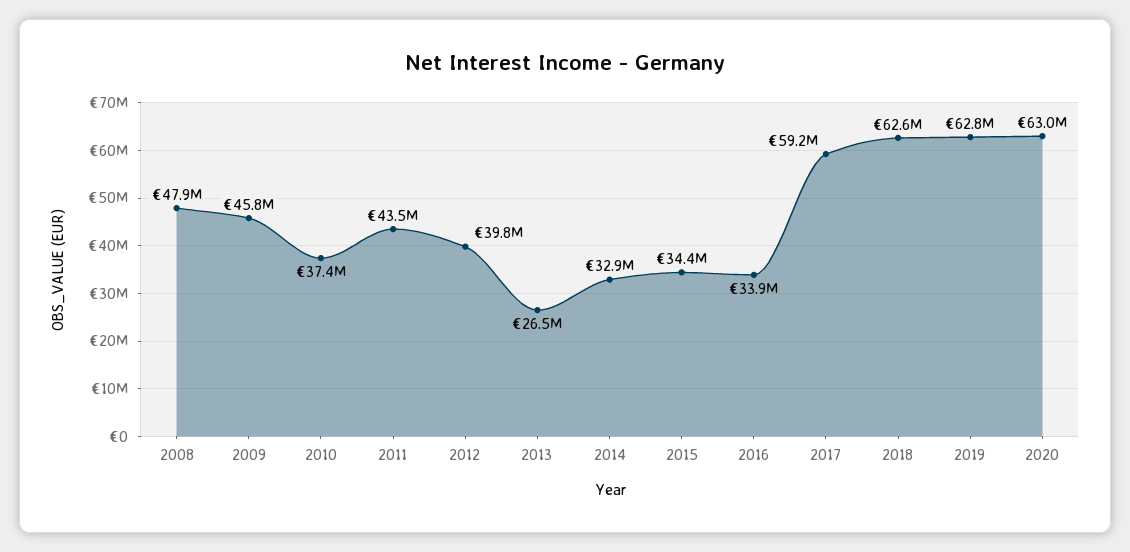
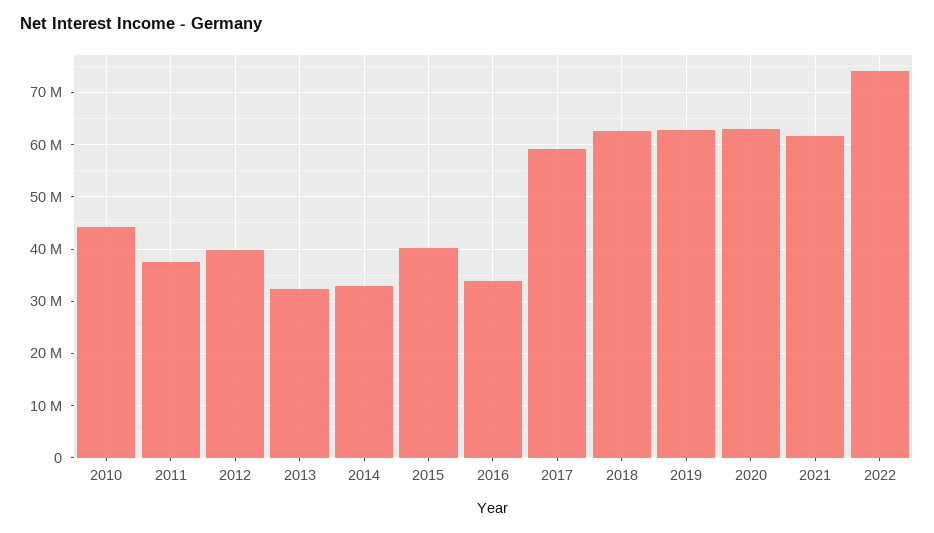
2008: 47900000 -> none
2009: 45800000 -> none
2010: 37400000 -> 44000000
2011: 43500000 -> 38000000
2013: 26500000 -> 32000000
2015: 34400000 -> 40000000
2021: none -> 62000000
2022: none -> 74000000

